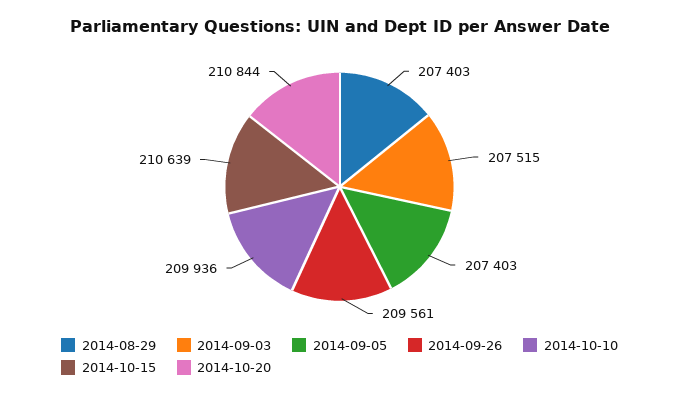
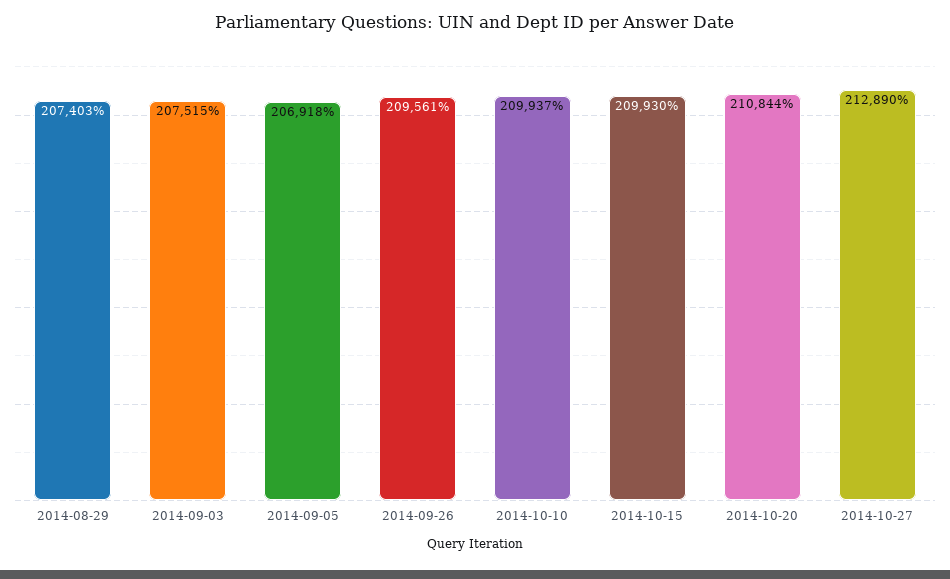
2014-09-05: 207403 -> 206918
2014-10-10: 209936 -> 209937
2014-10-15: 210639 -> 209930
2014-10-27: none -> 212890

